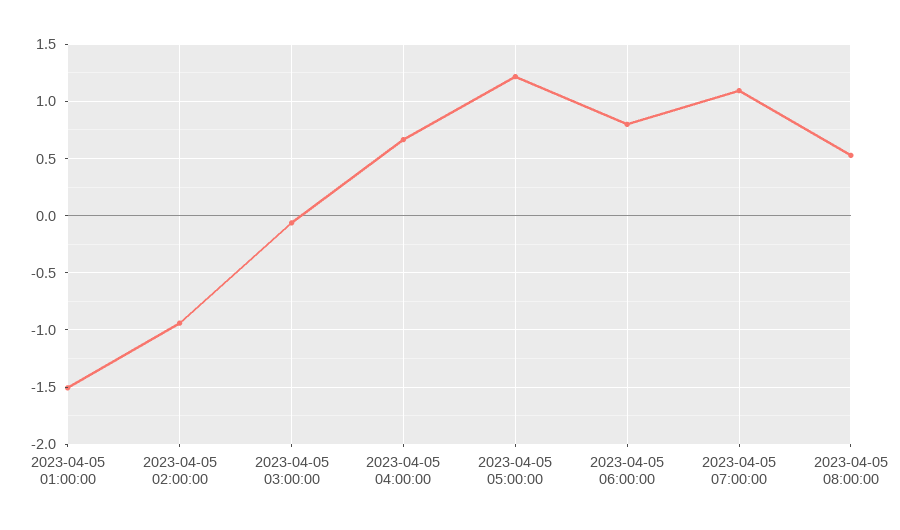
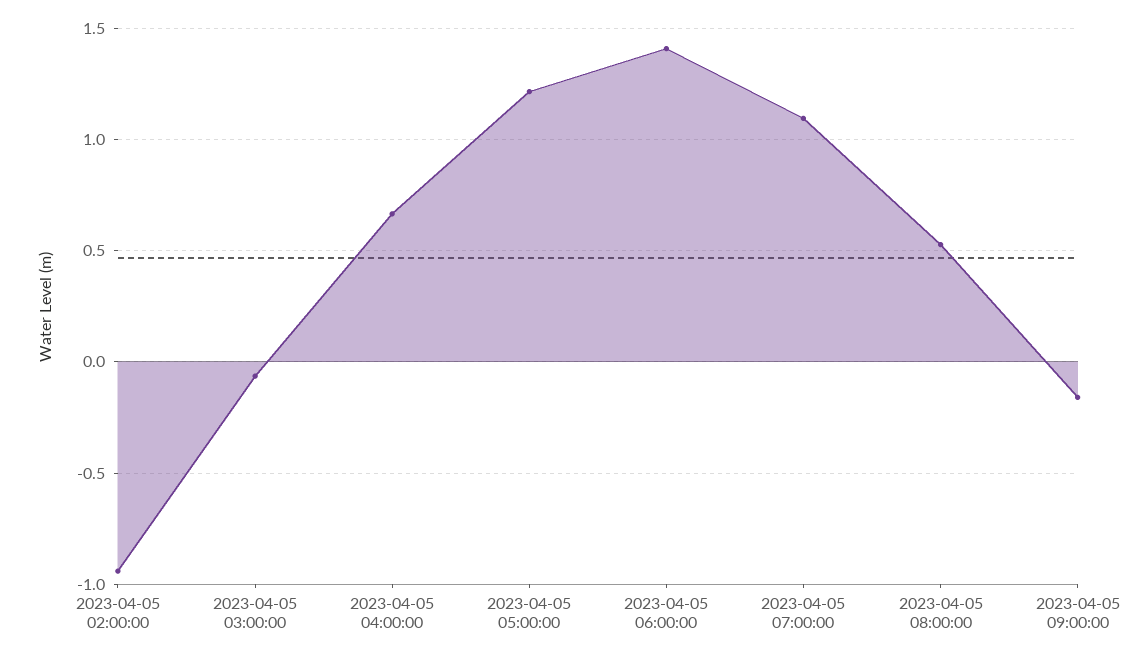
2023-04-05 01:00:00: -1.5 -> none
2023-04-05 06:00:00: 0.8 -> 1.4
2023-04-05 09:00:00: none -> -0.15

